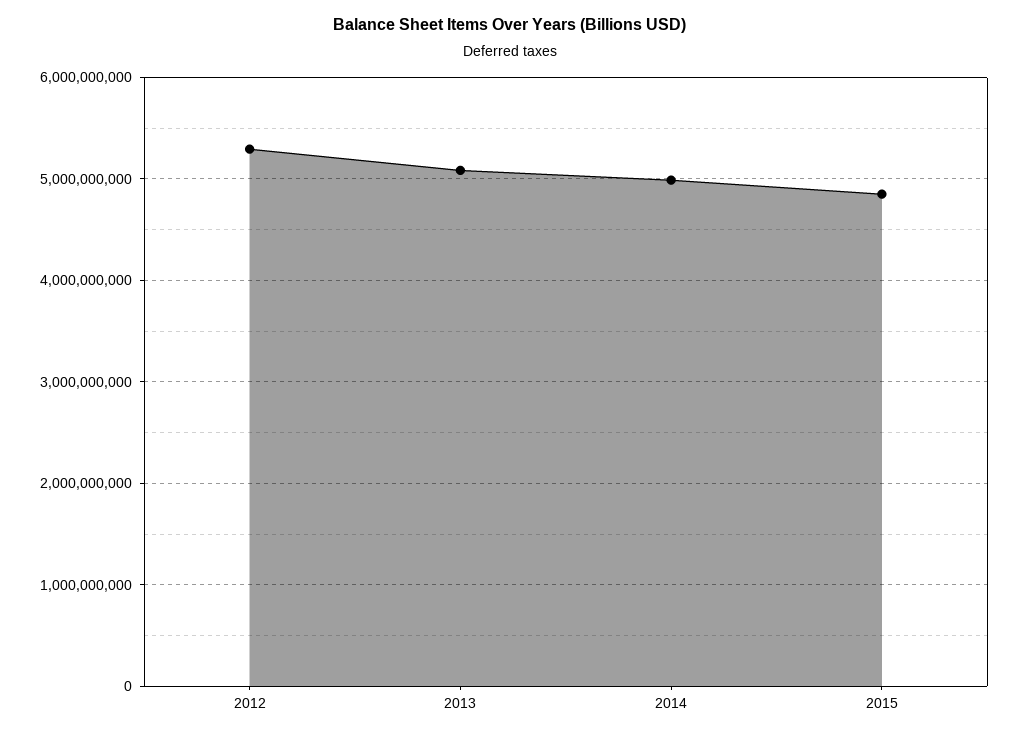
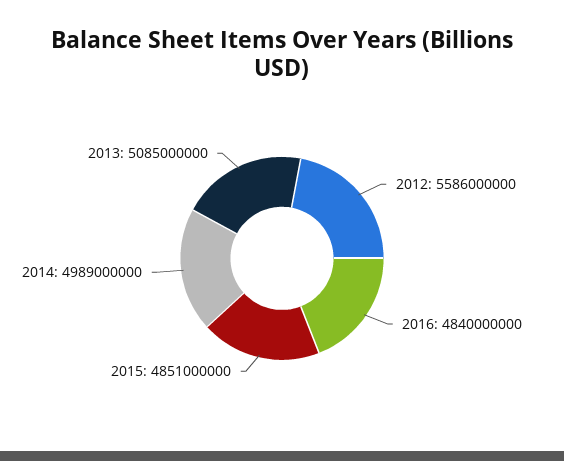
2012: 5300000000 -> 5586000000
2016: none -> 4840000000

